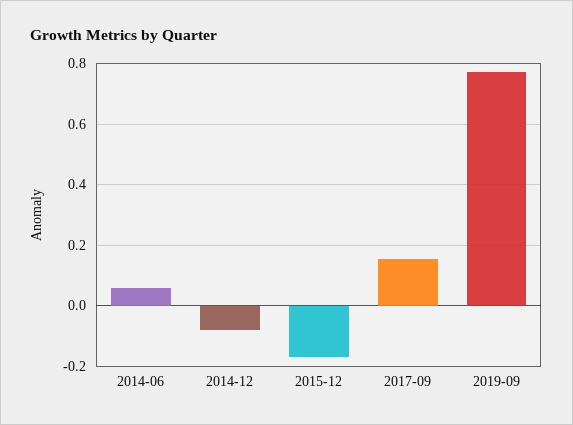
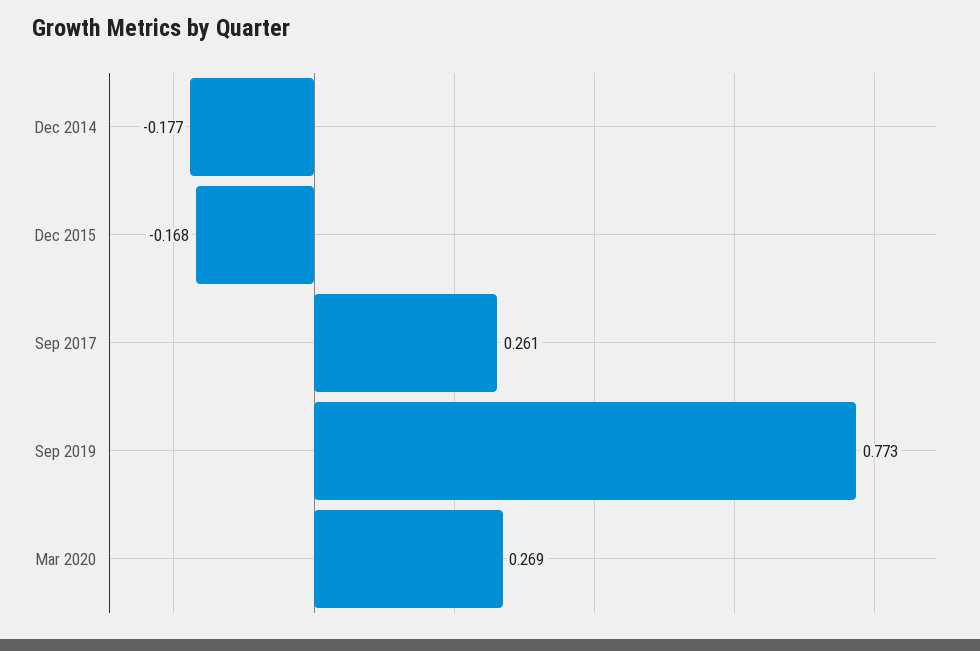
2014-06: 0.06 -> none
2014-12: -0.08 -> -0.177
2017-09: 0.16 -> 0.261
Mar 2020: none -> 0.269

